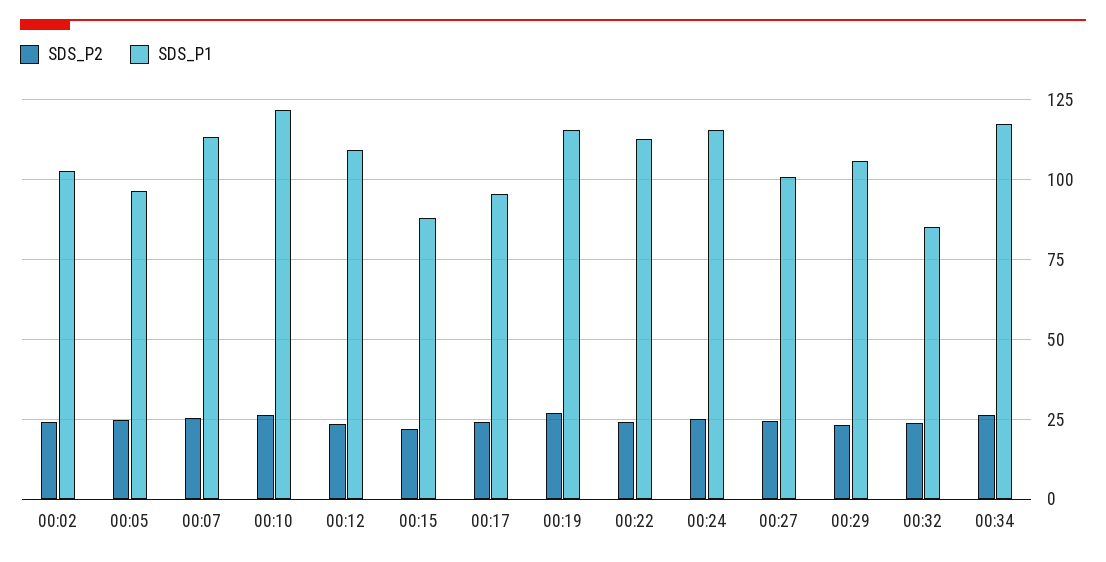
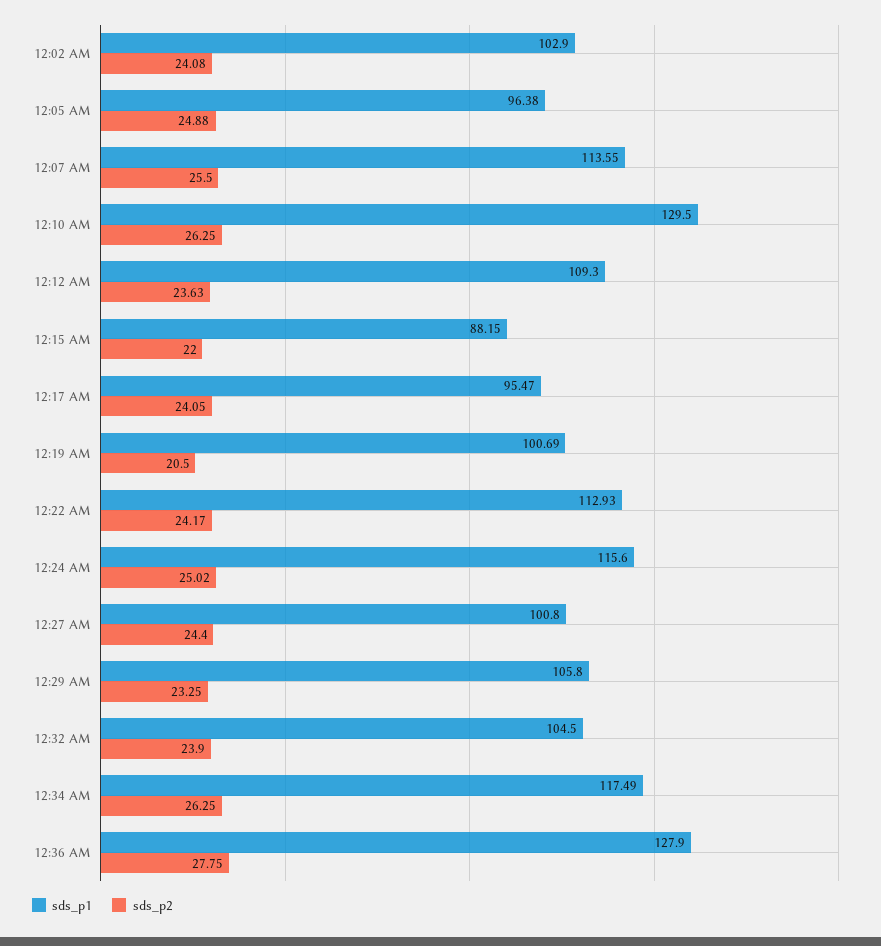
SDS_P1, 00:10: 122.5 -> 129.5
SDS_P2, 00:19: 27.5 -> 20.5
SDS_P1, 00:19: 115 -> 100.69
SDS_P1, 00:32: 85 -> 104.5
SDS_P1, 12:36 AM: none -> 127.9
SDS_P2, 12:36 AM: none -> 27.75

